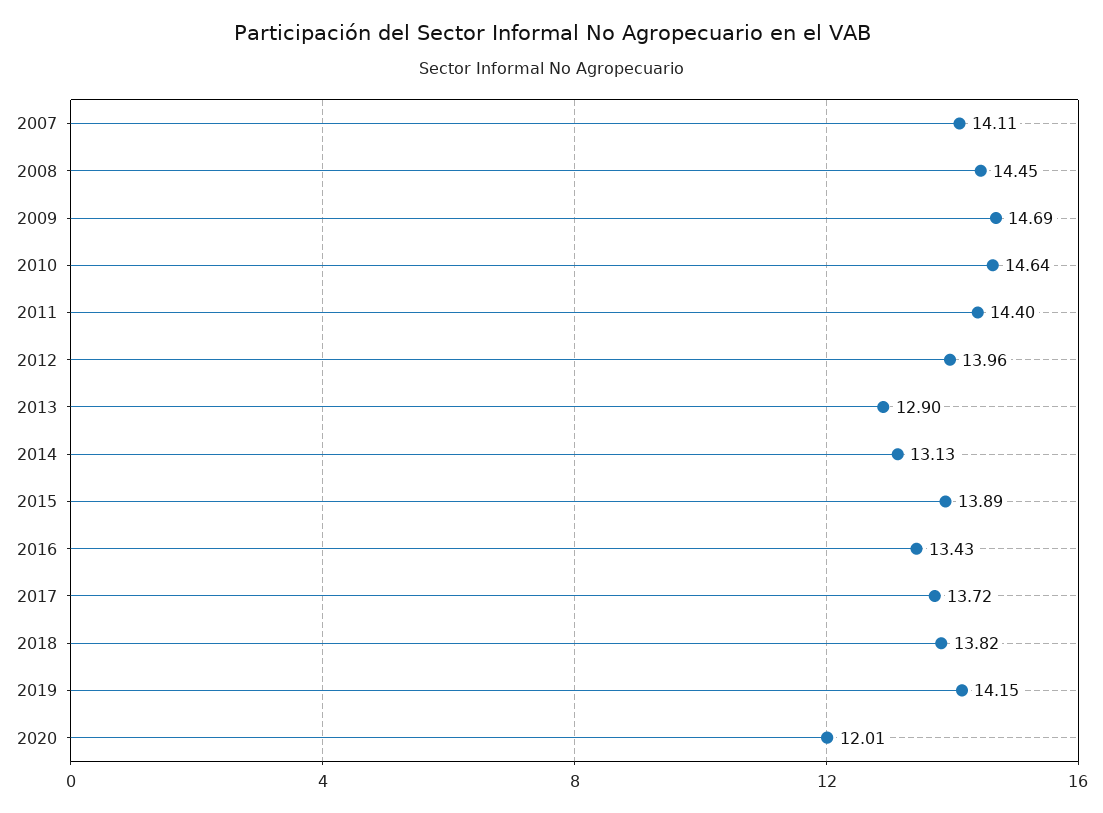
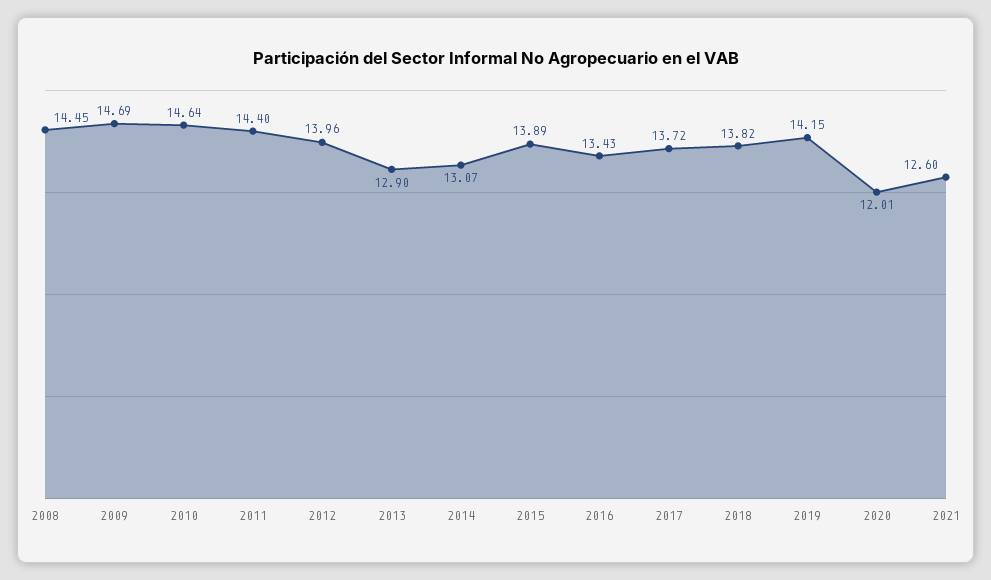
2007: 14.11 -> none
2014: 13.13 -> 13.07
2021: none -> 12.6

